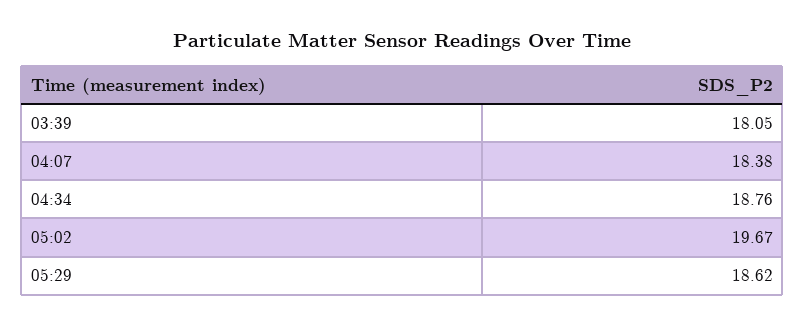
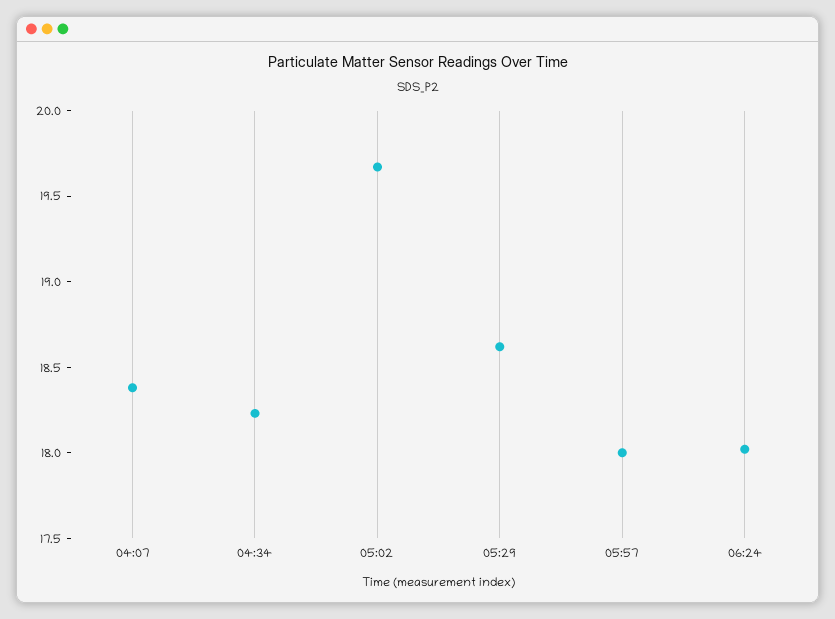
03:39: 18.05 -> none
04:34: 18.76 -> 18.2
05:57: none -> 18
06:24: none -> 18

